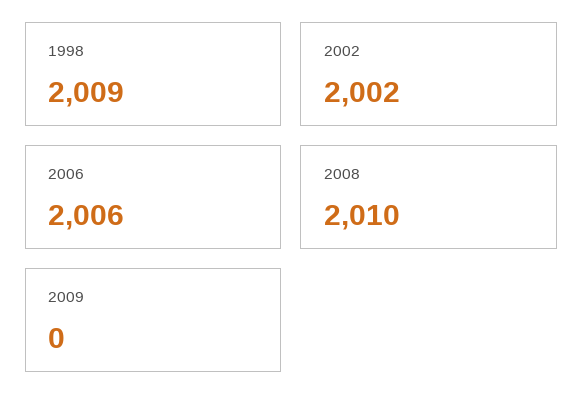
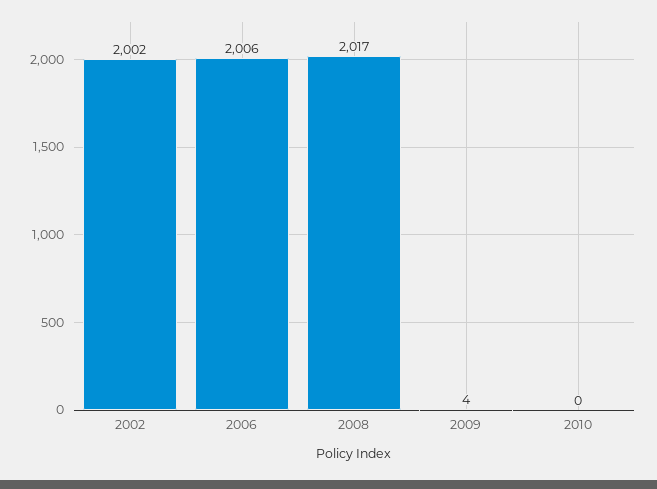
1998: 2009 -> none
2008: 2010 -> 2017
2009: 0 -> 4
2010: none -> 0

